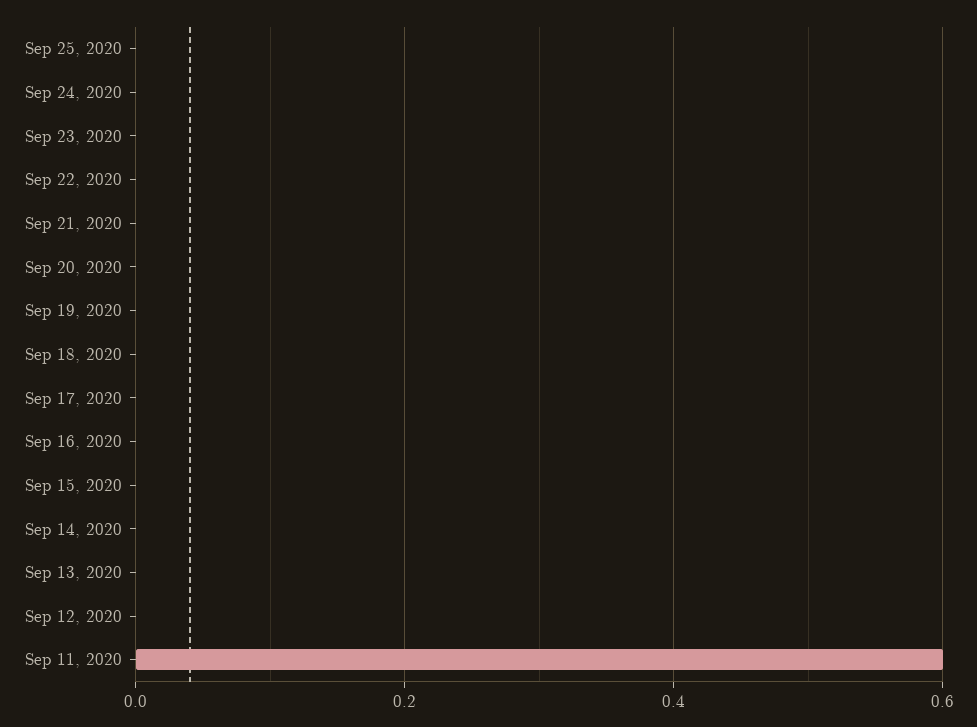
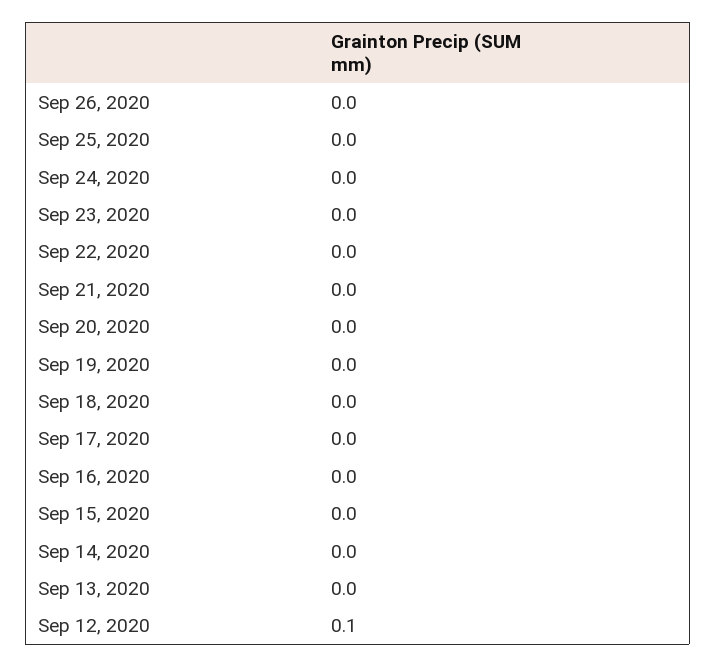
Sep 12, 2020: 0 -> 0.1
Sep 11, 2020: 0.6 -> none
Sep 26, 2020: none -> 0

